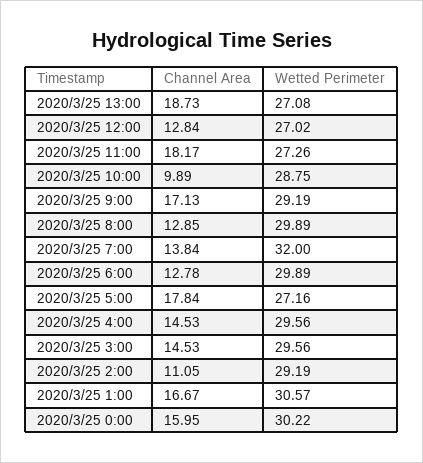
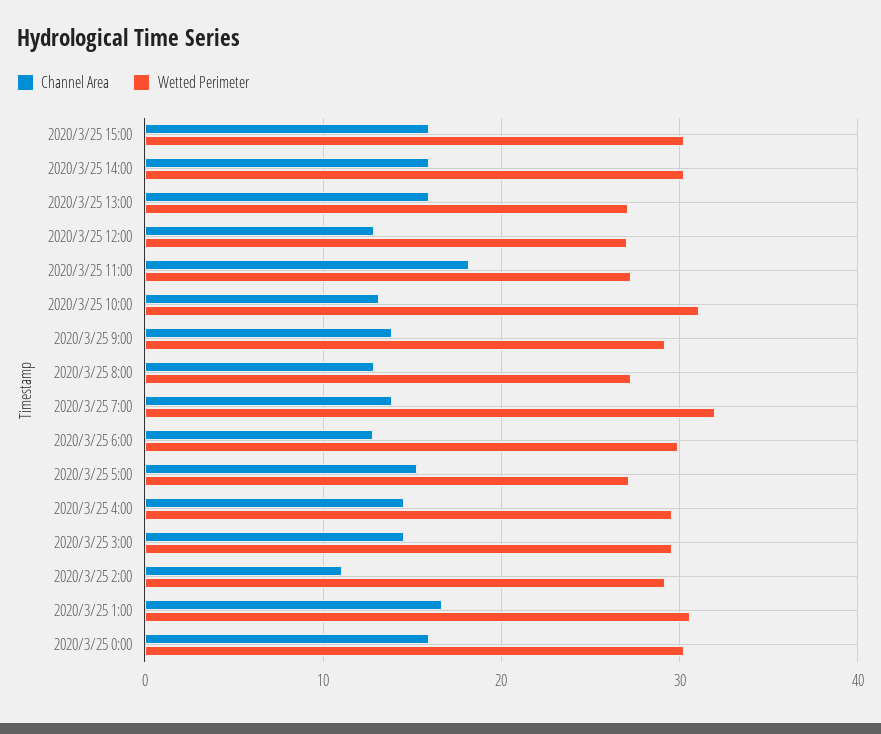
Channel Area, 2020/3/25 13:00: 18.73 -> 16
Channel Area, 2020/3/25 10:00: 9.89 -> 13
Wetted Perimeter, 2020/3/25 10:00: 28.75 -> 31
Channel Area, 2020/3/25 9:00: 17.13 -> 14
Wetted Perimeter, 2020/3/25 8:00: 29.89 -> 27
Channel Area, 2020/3/25 5:00: 17.84 -> 15
Channel Area, 2020/3/25 15:00: none -> 16
Wetted Perimeter, 2020/3/25 15:00: none -> 30
Channel Area, 2020/3/25 14:00: none -> 16
Wetted Perimeter, 2020/3/25 14:00: none -> 30

